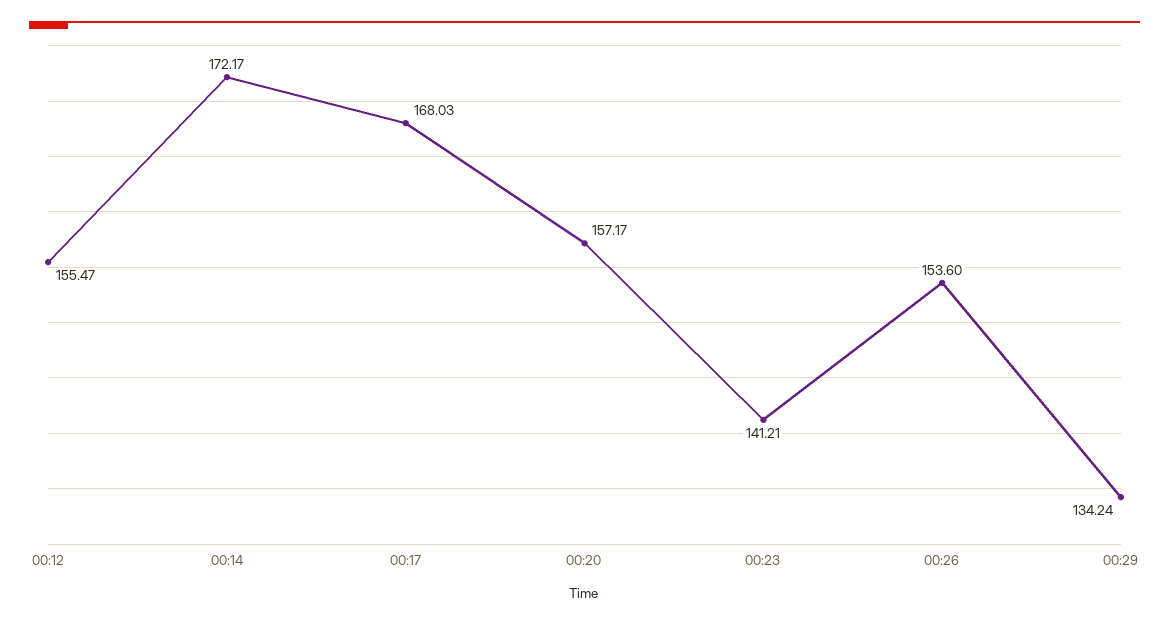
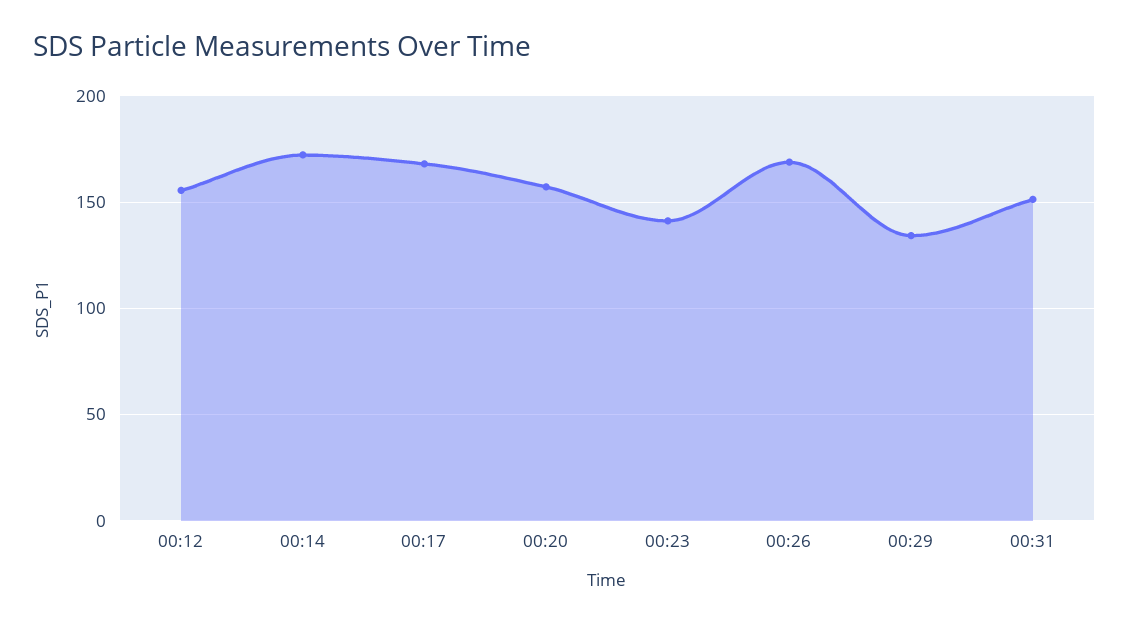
00:26: 153.6 -> 170
00:31: none -> 150

